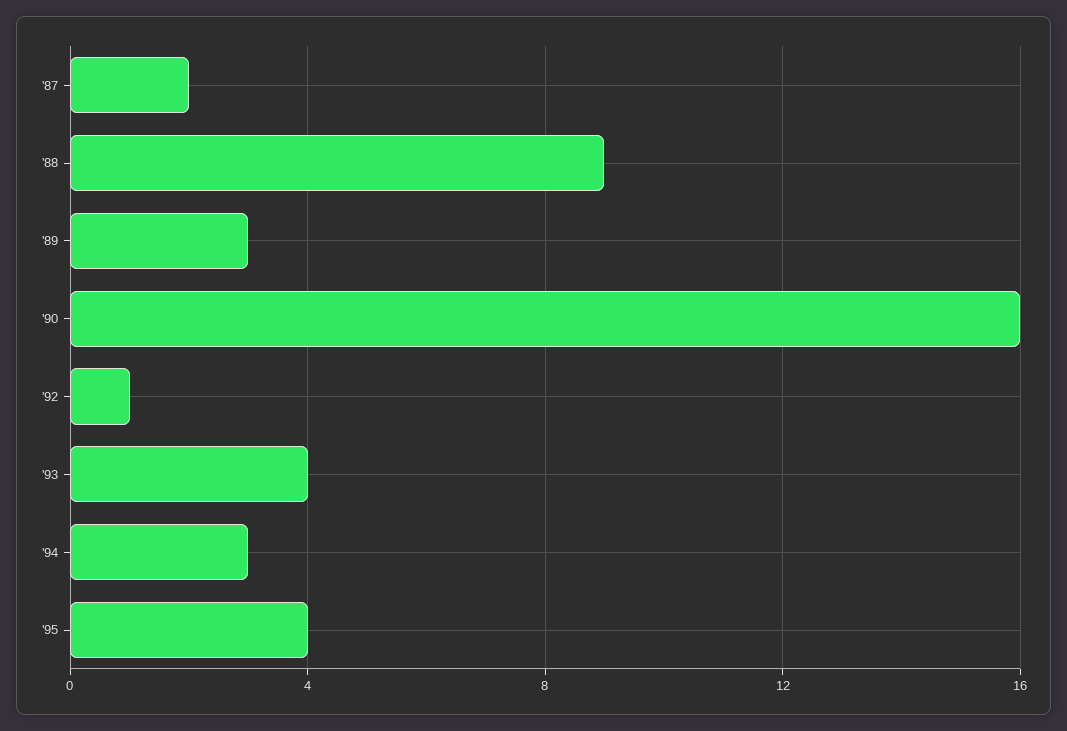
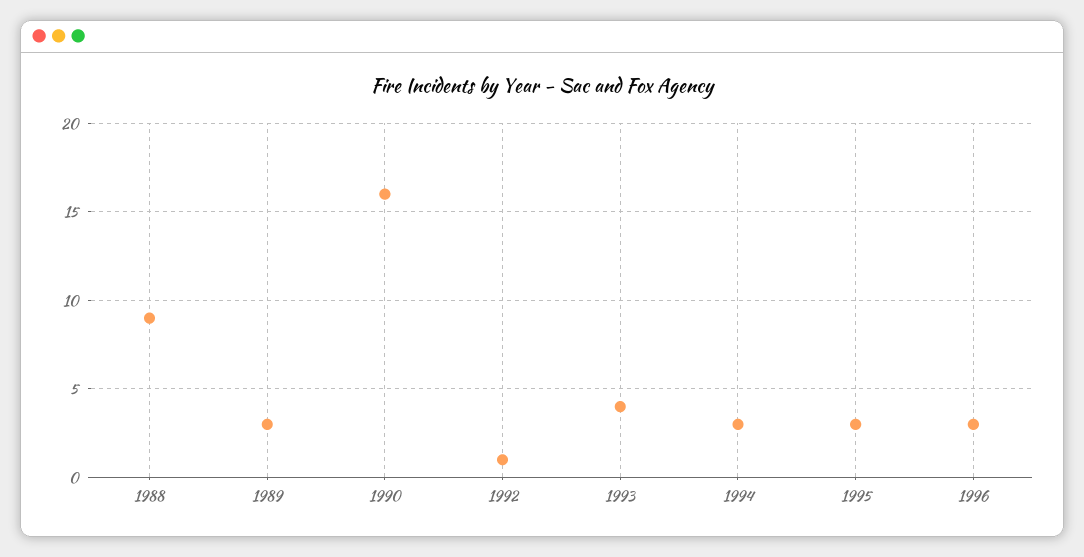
'87: 2 -> none
'95: 4 -> 3
1996: none -> 3

